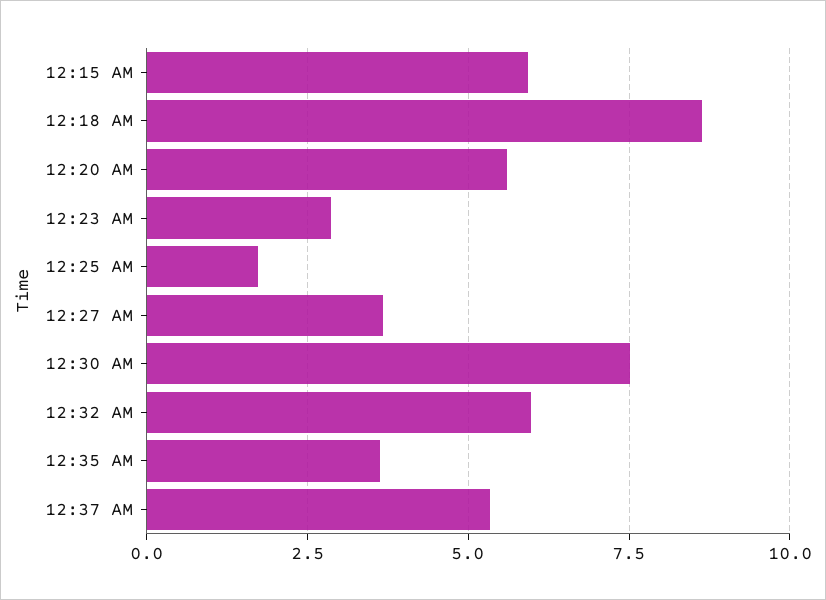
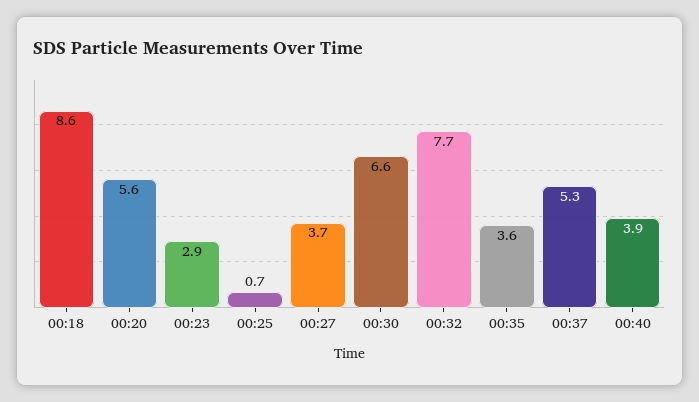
12:15 AM: 6 -> none
12:25 AM: 1.75 -> 0.7
12:30 AM: 7.5 -> 6.6
12:32 AM: 6 -> 7.7
00:40: none -> 3.9

